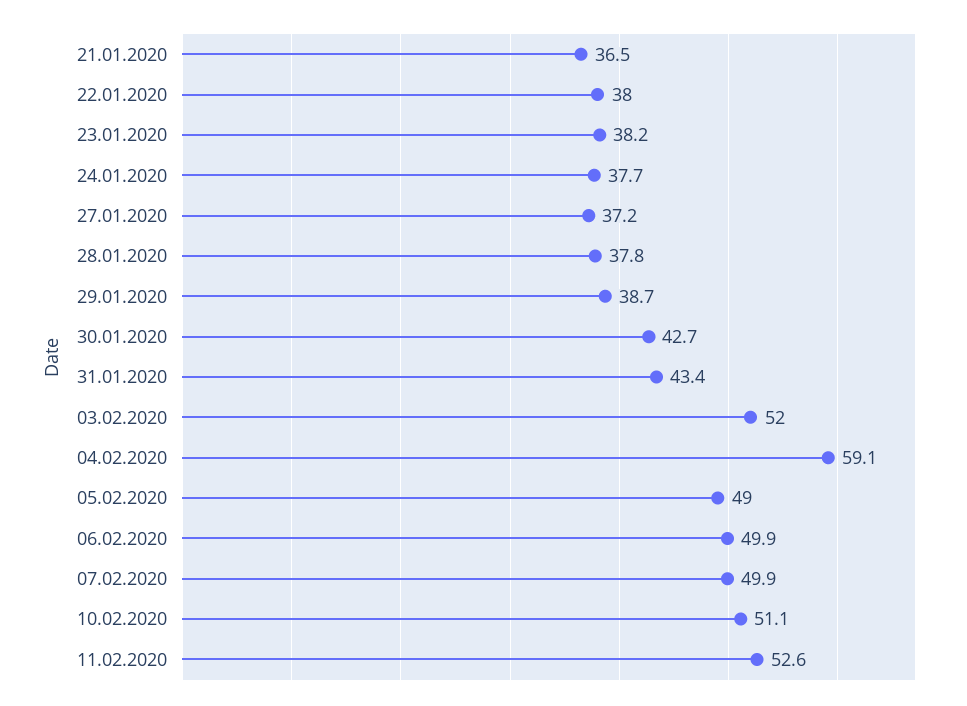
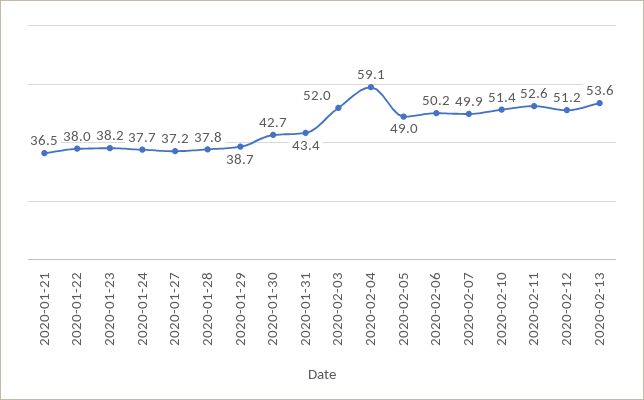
06.02.2020: 49.9 -> 50.2
10.02.2020: 51.1 -> 51.4
2020-02-12: none -> 51.2
2020-02-13: none -> 53.6

